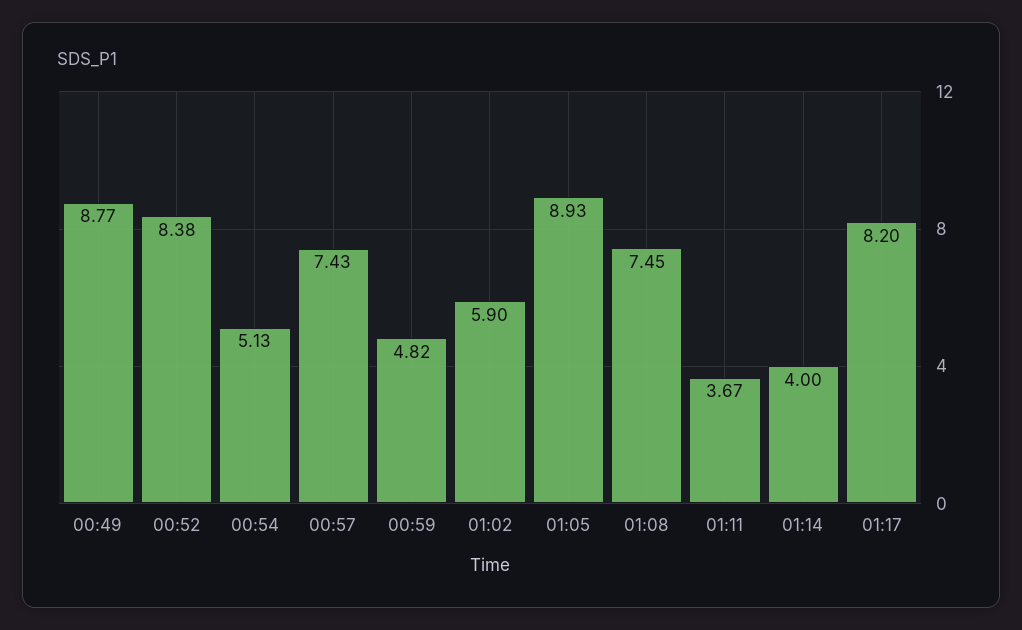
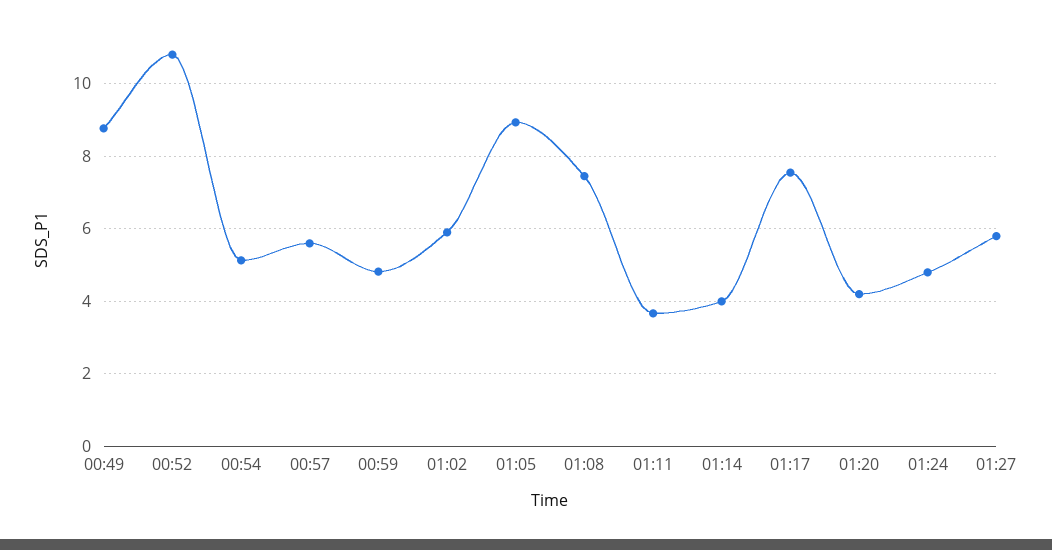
00:52: 8.38 -> 10.8
00:57: 7.43 -> 5.6
01:17: 8.2 -> 7.6
01:20: none -> 4.2
01:24: none -> 4.8
01:27: none -> 5.8

